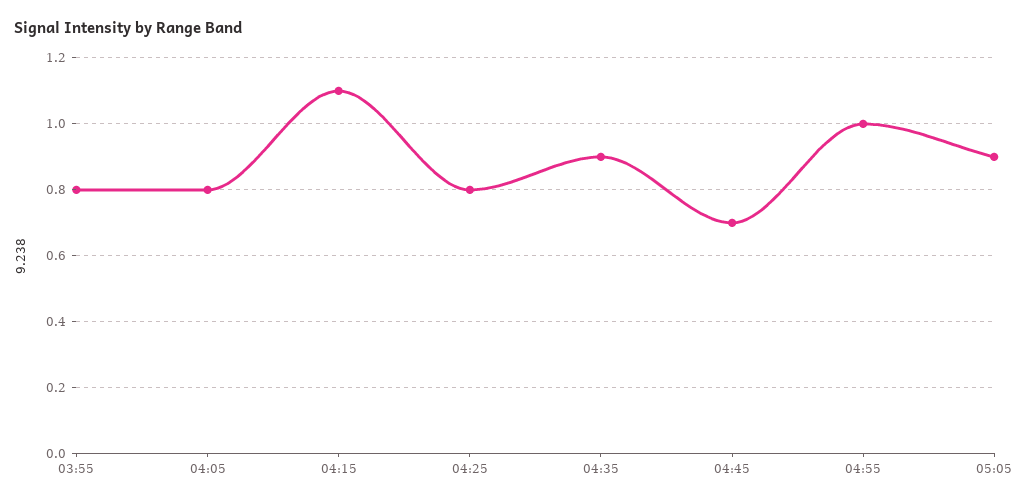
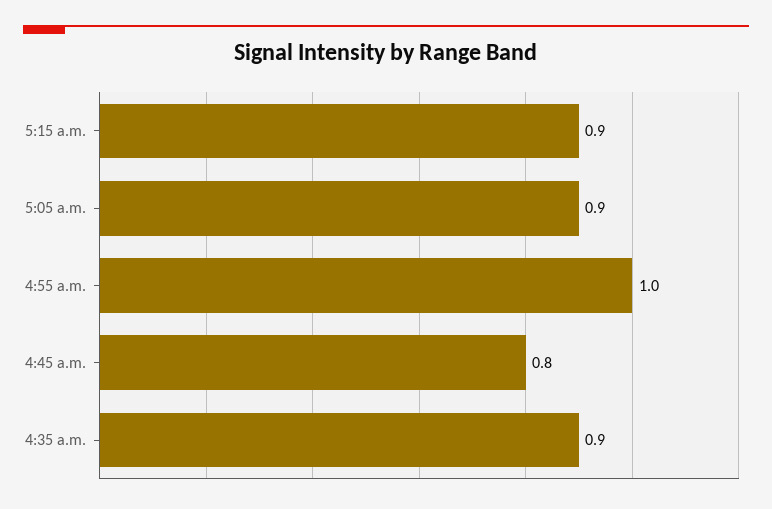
03:55: 0.8 -> none
04:05: 0.8 -> none
04:15: 1.1 -> none
04:25: 0.8 -> none
04:45: 0.7 -> 0.8
5:15 a.m.: none -> 0.9

